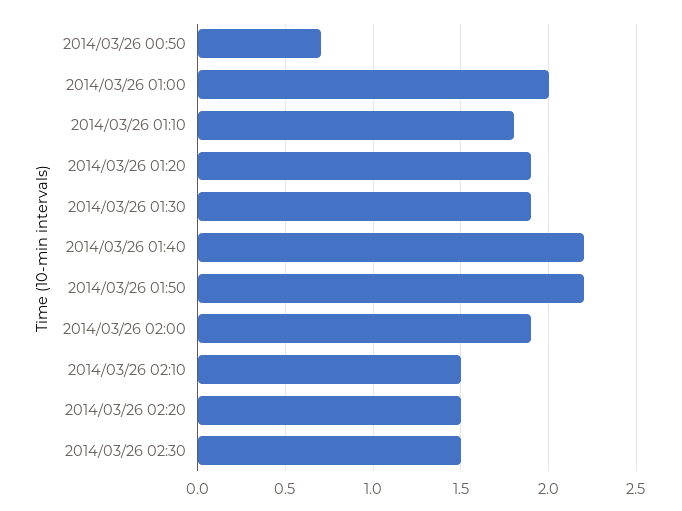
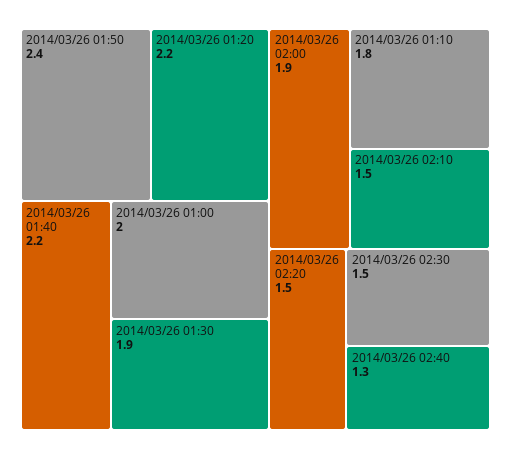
2014/03/26 00:50: 0.7 -> none
2014/03/26 01:20: 1.9 -> 2.2
2014/03/26 01:50: 2.2 -> 2.4
2014/03/26 02:40: none -> 1.3

